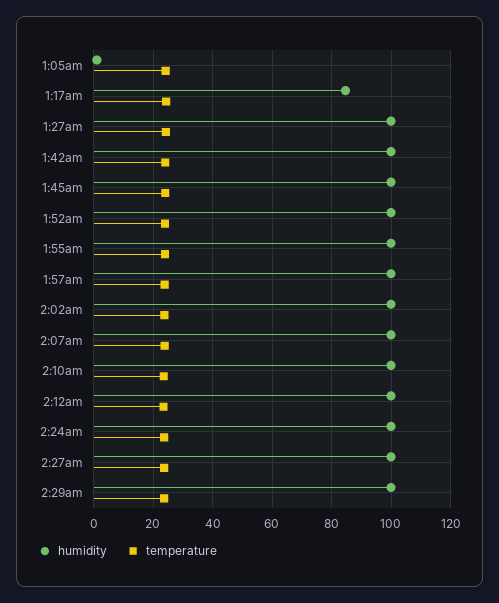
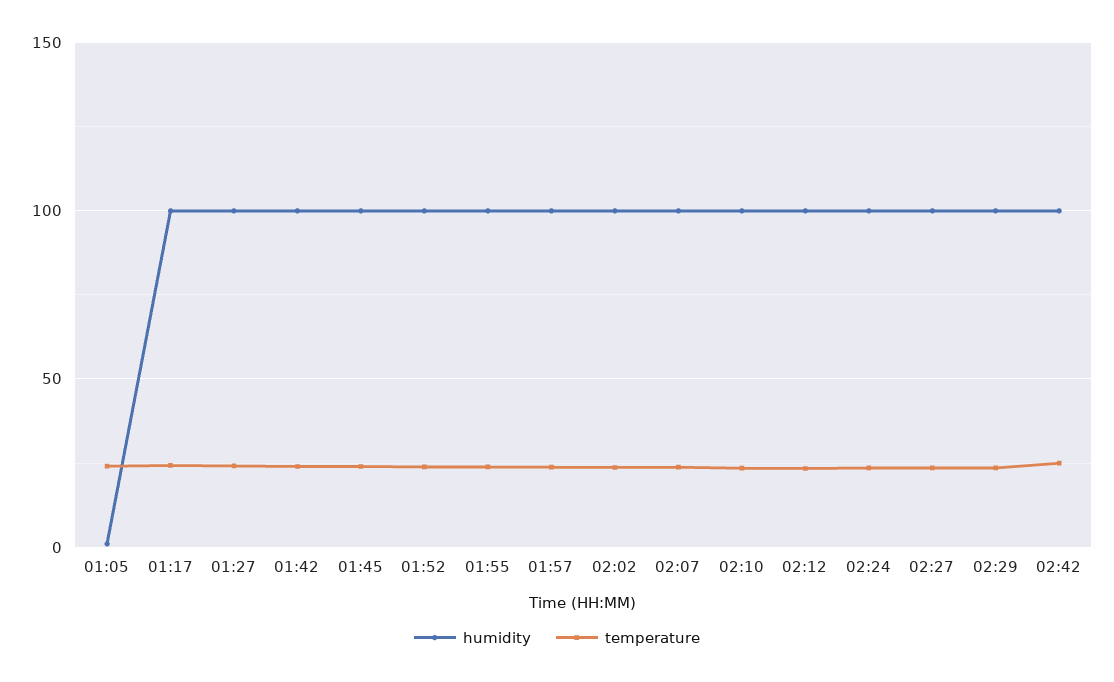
humidity, 1:17am: 85 -> 100
humidity, 02:42: none -> 100
temperature, 02:42: none -> 25

